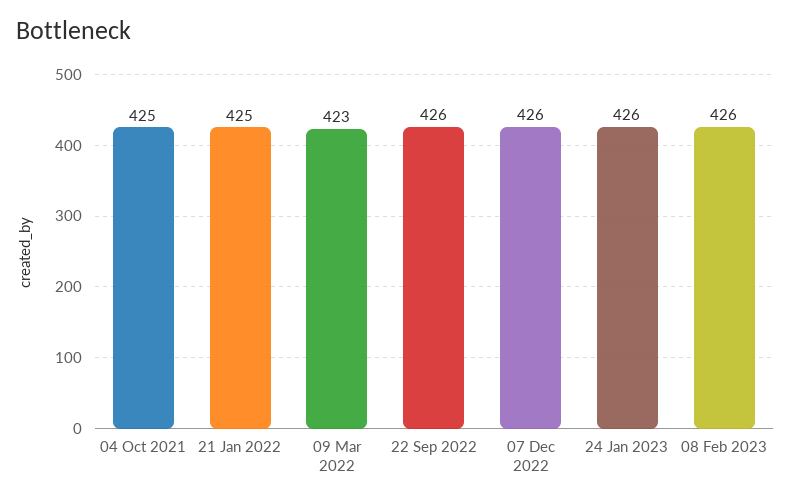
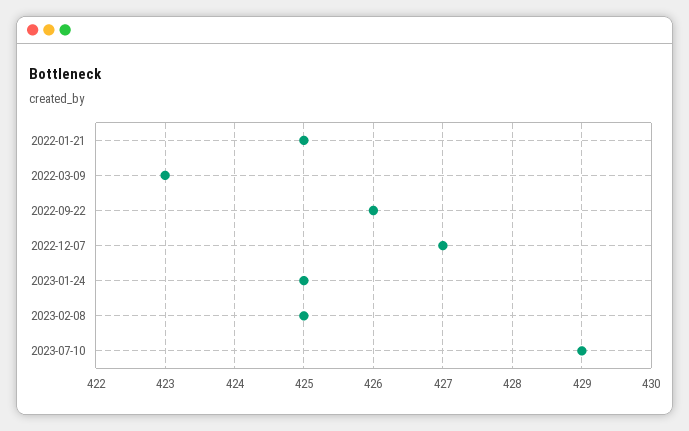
04 Oct 2021: 425 -> none
07 Dec 2022: 426 -> 427
24 Jan 2023: 426 -> 425
08 Feb 2023: 426 -> 425
2023-07-10: none -> 429

